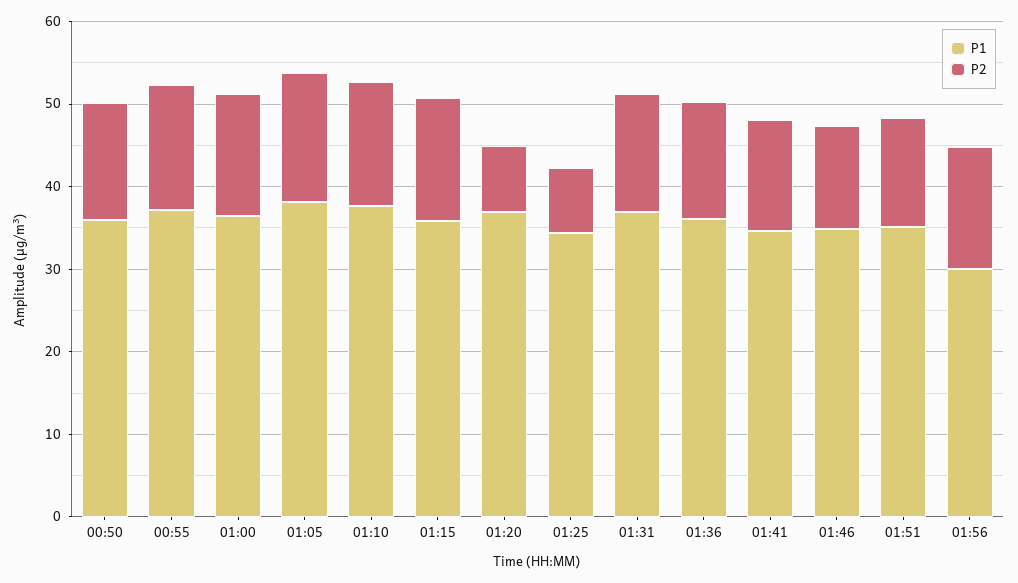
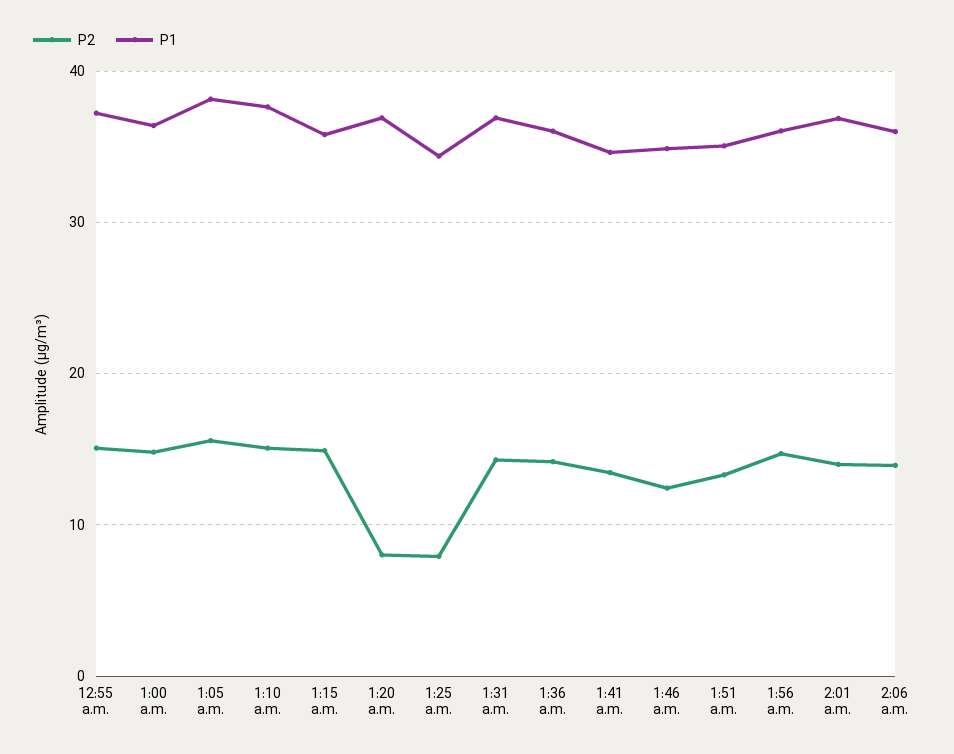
P1, 00:50: 36 -> none
P2, 00:50: 14 -> none
P1, 01:56: 30 -> 36
P2, 2:01 a.m.: none -> 14
P1, 2:01 a.m.: none -> 37
P2, 2:06 a.m.: none -> 14
P1, 2:06 a.m.: none -> 36

